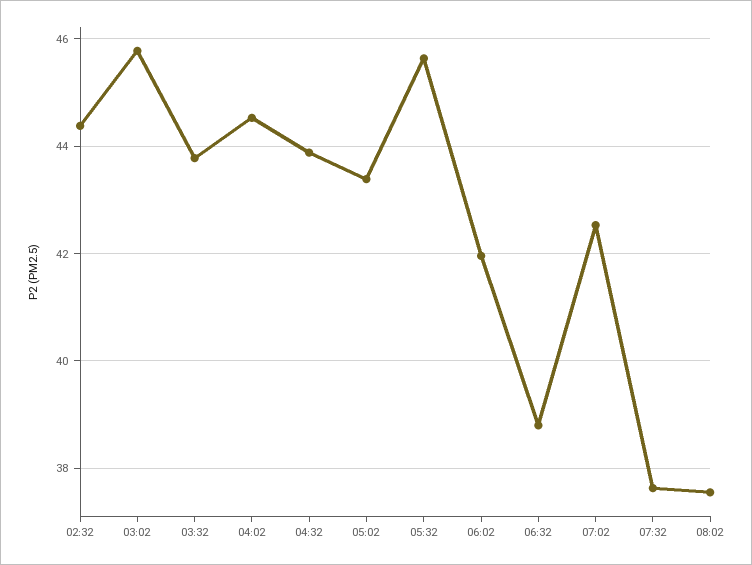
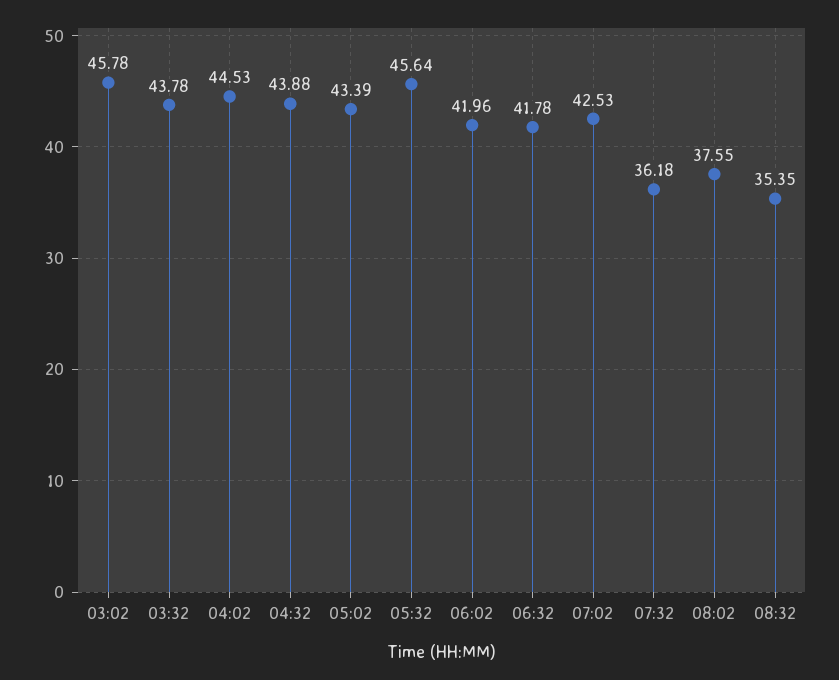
02:32: 44.4 -> none
06:32: 38.8 -> 41.78
07:32: 37.6 -> 36.18
08:32: none -> 35.35

